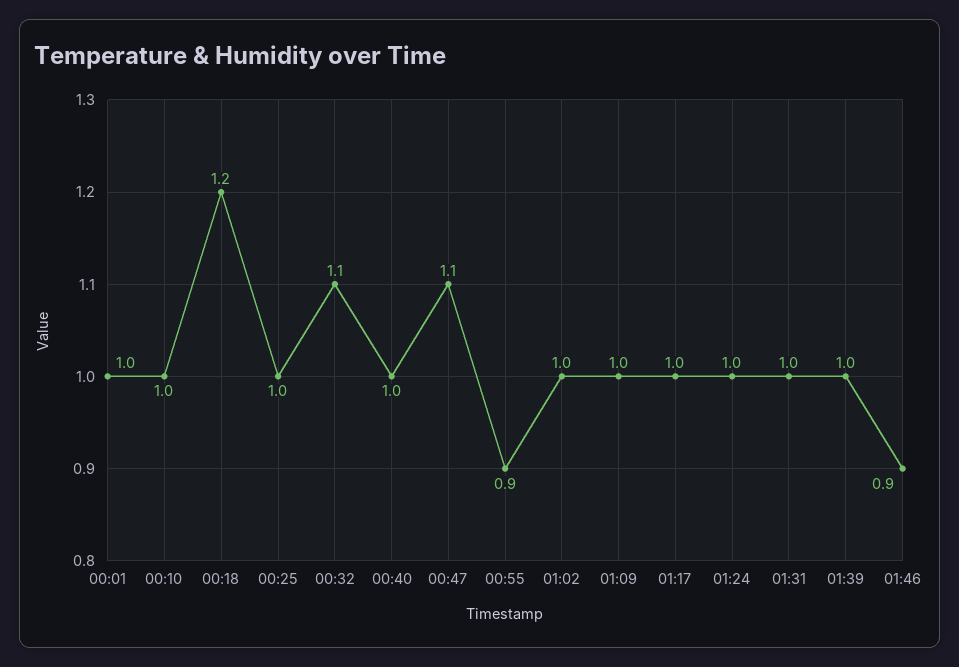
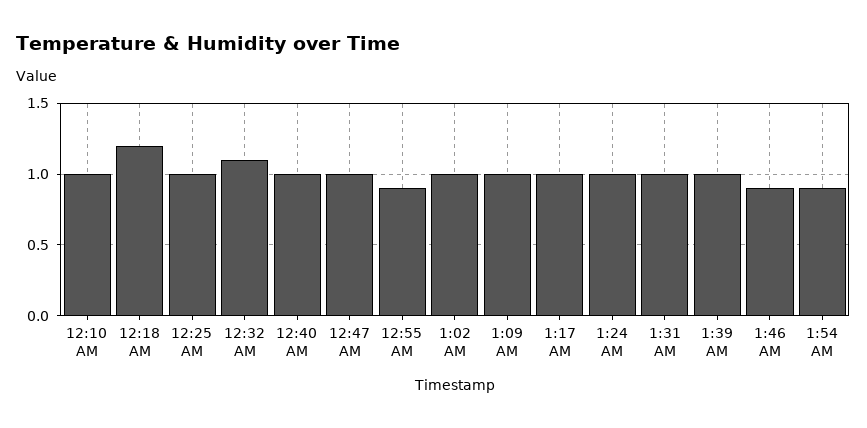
00:01: 1 -> none
00:47: 1.1 -> 1
1:54 AM: none -> 0.9

